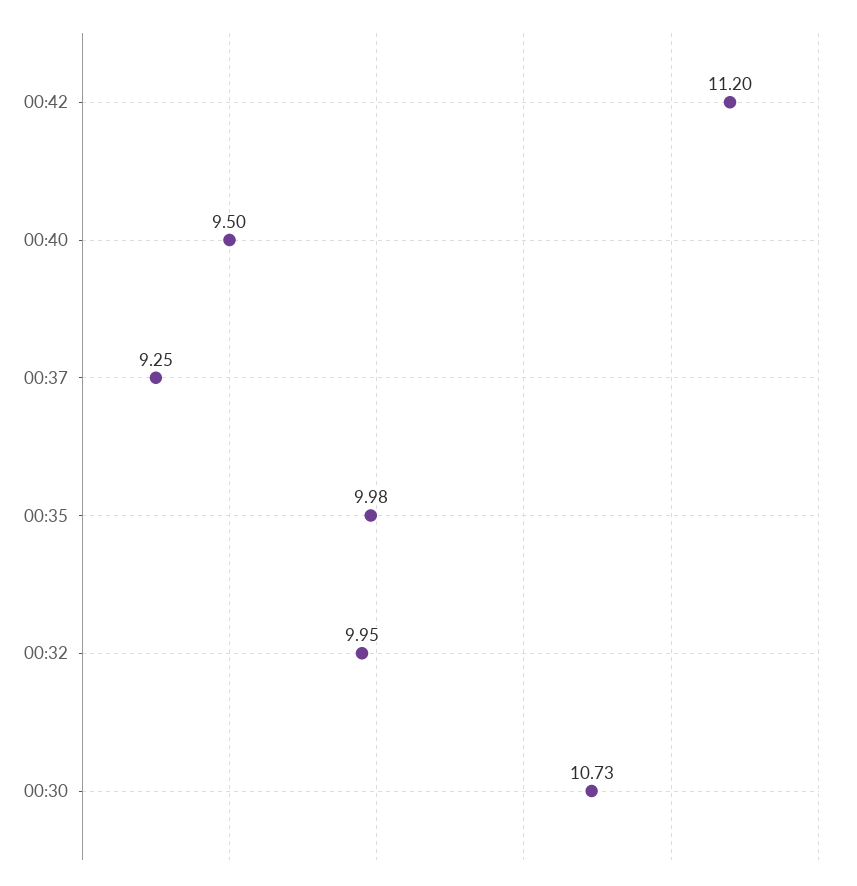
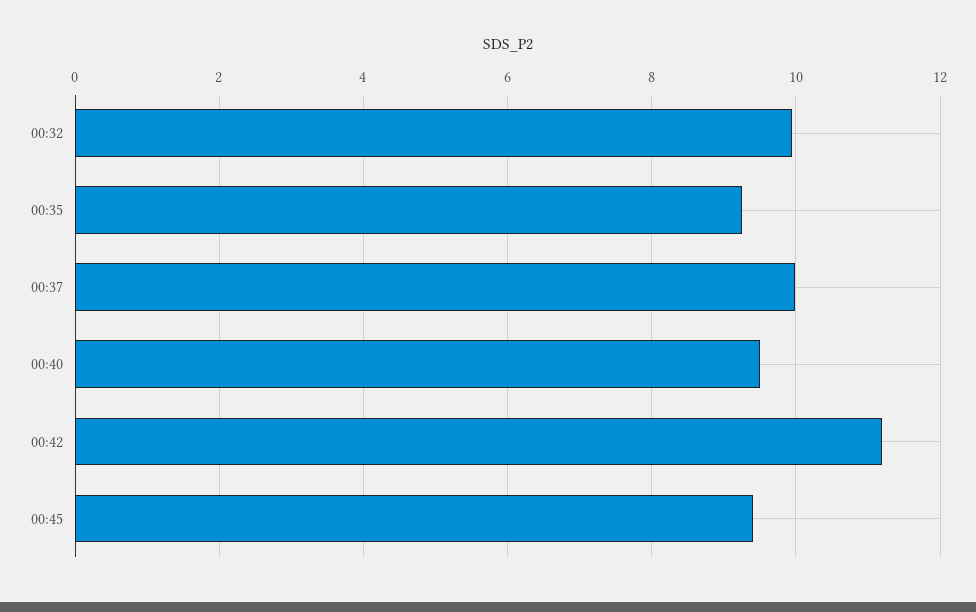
00:37: 9.25 -> 10
00:35: 9.98 -> 9.2
00:30: 10.73 -> none
00:45: none -> 9.4

